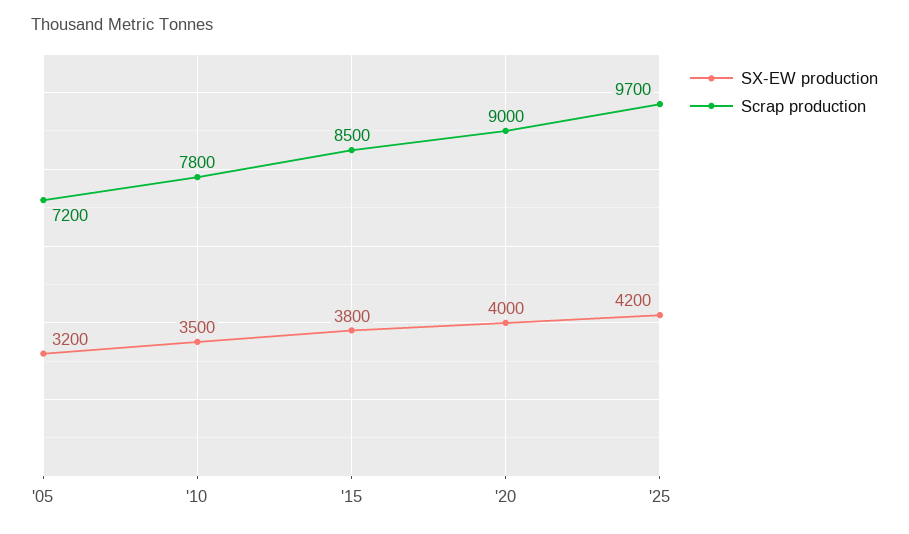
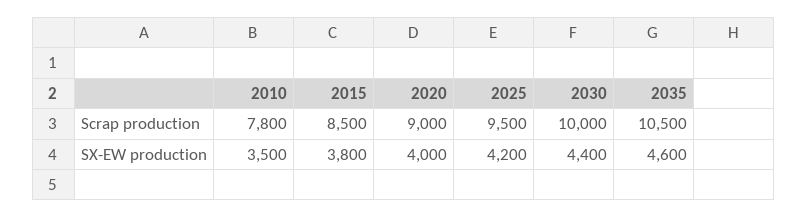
SX-EW production, '05: 3200 -> none
Scrap production, '05: 7200 -> none
Scrap production, '25: 9700 -> 9500
Scrap production, 2030: none -> 10000
Scrap production, 2035: none -> 10500
SX-EW production, 2030: none -> 4400
SX-EW production, 2035: none -> 4600

